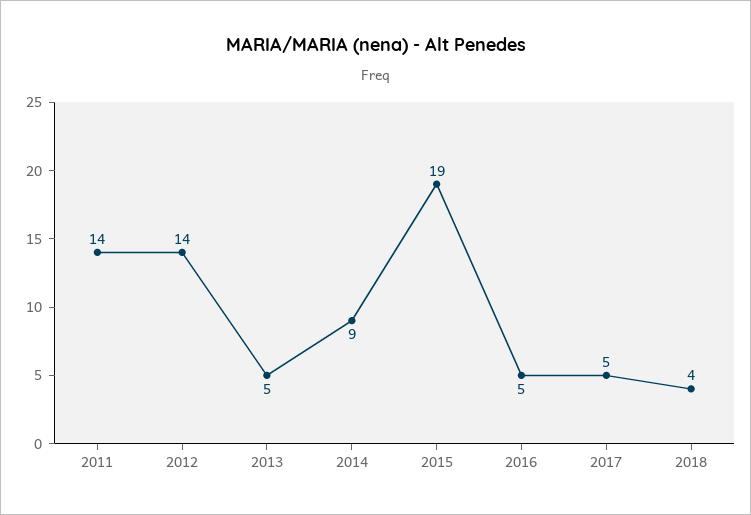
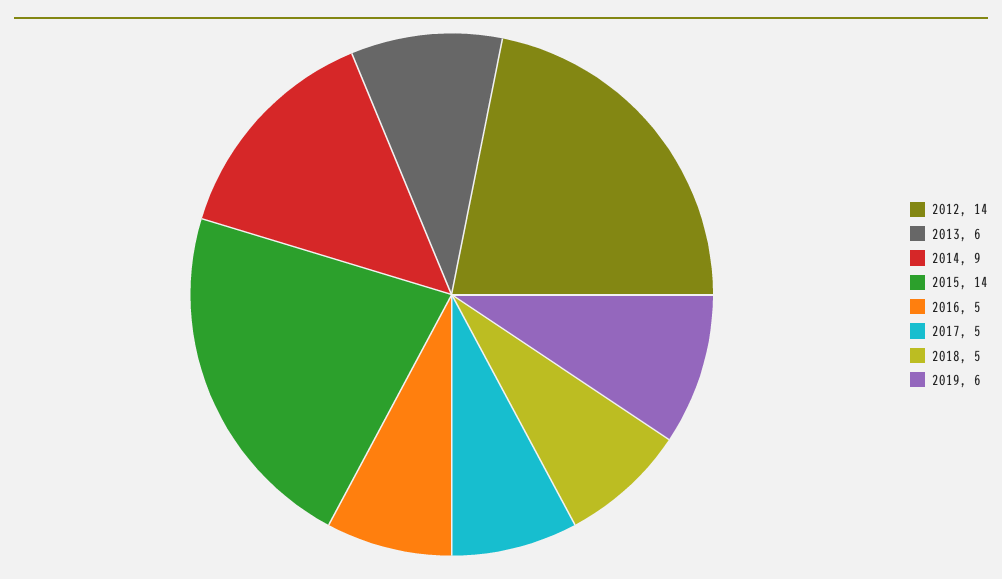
2011: 14 -> none
2013: 5 -> 6
2015: 19 -> 14
2018: 4 -> 5
2019: none -> 6

